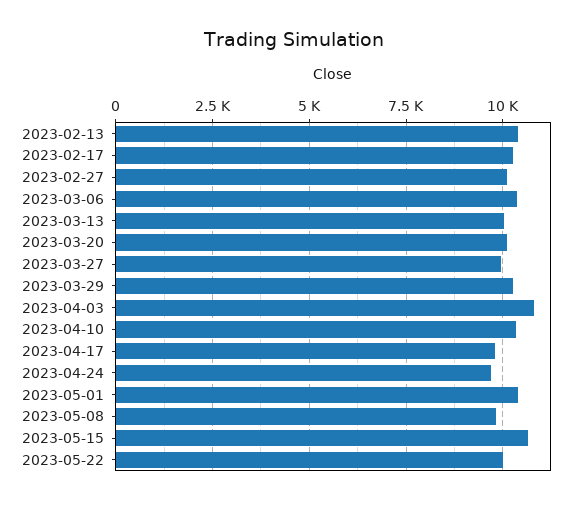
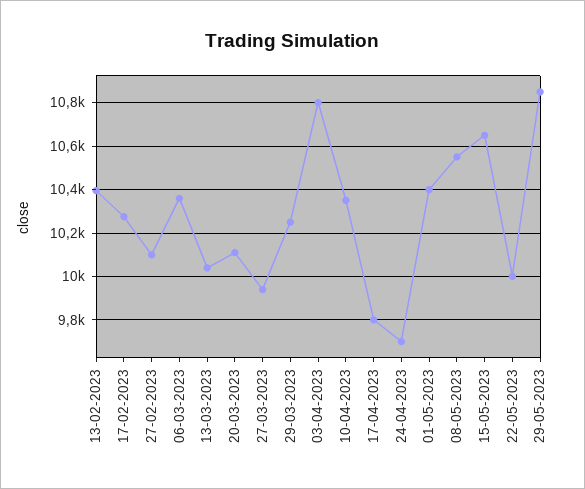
2023-05-08: 9750 -> 10550
29-05-2023: none -> 10850

